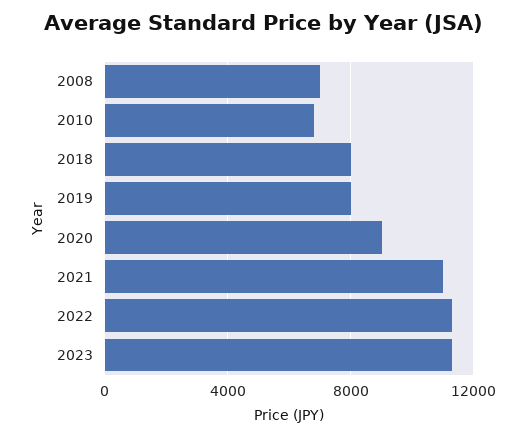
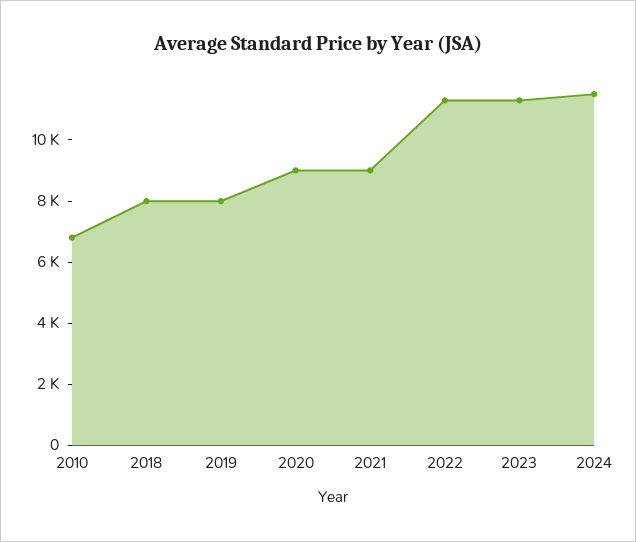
2008: 7000 -> none
2021: 11000 -> 9000
2024: none -> 11500

